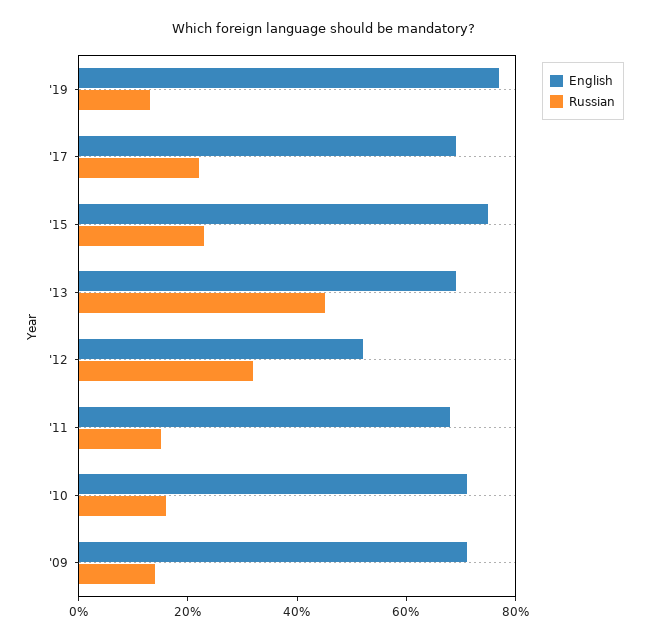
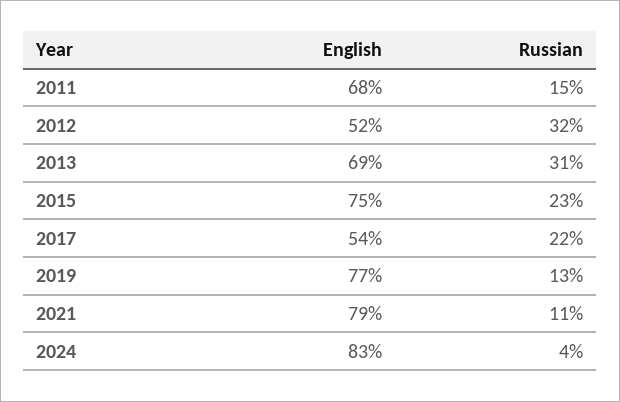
English, '17: 70 -> 54
Russian, '13: 45 -> 31
English, '10: 70 -> none
Russian, '10: 15 -> none
English, '09: 70 -> none
Russian, '09: 15 -> none
English, 2021: none -> 79
Russian, 2021: none -> 11
English, 2024: none -> 83
Russian, 2024: none -> 4

